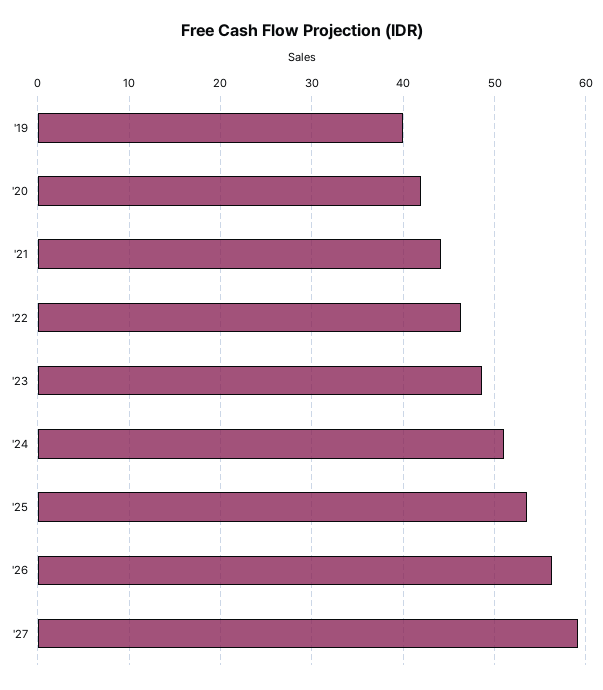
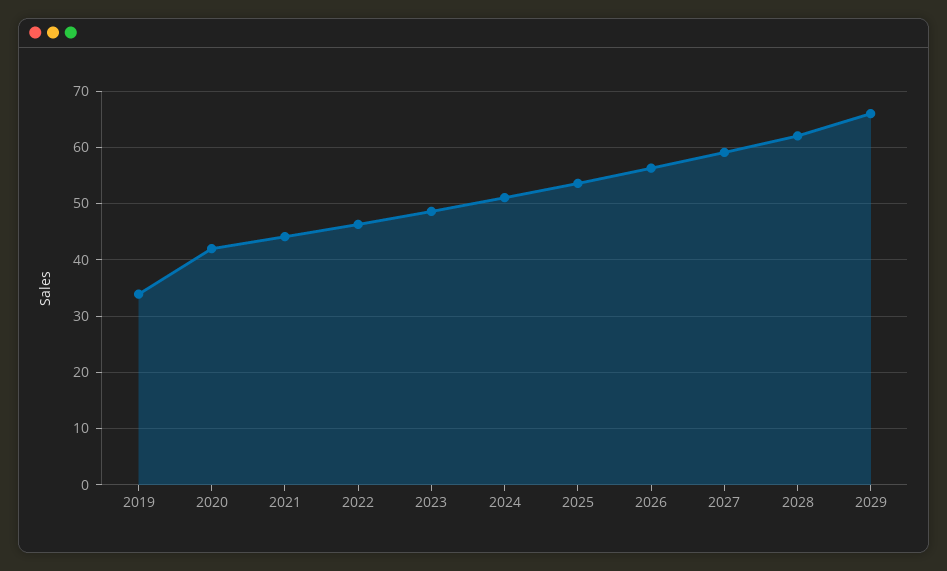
'19: 40 -> 34
2028: none -> 62
2029: none -> 66

